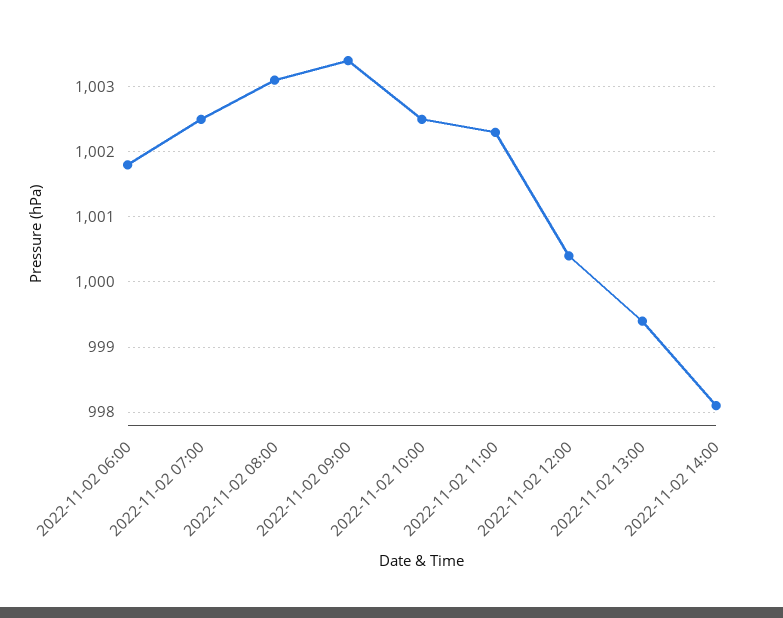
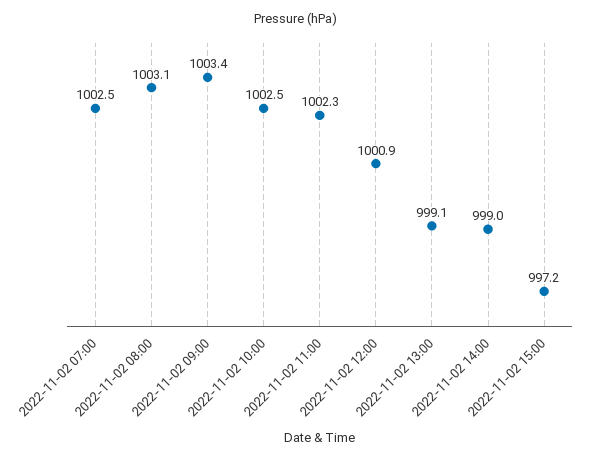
2022-11-02 06:00: 1001.8 -> none
2022-11-02 12:00: 1000.4 -> 1000.9
2022-11-02 13:00: 999.4 -> 999.1
2022-11-02 14:00: 998.1 -> 999
2022-11-02 15:00: none -> 997.2

